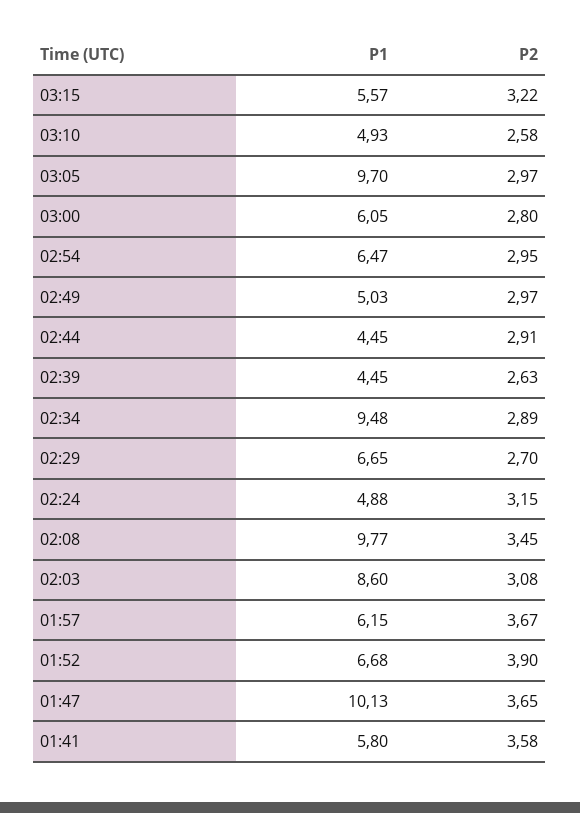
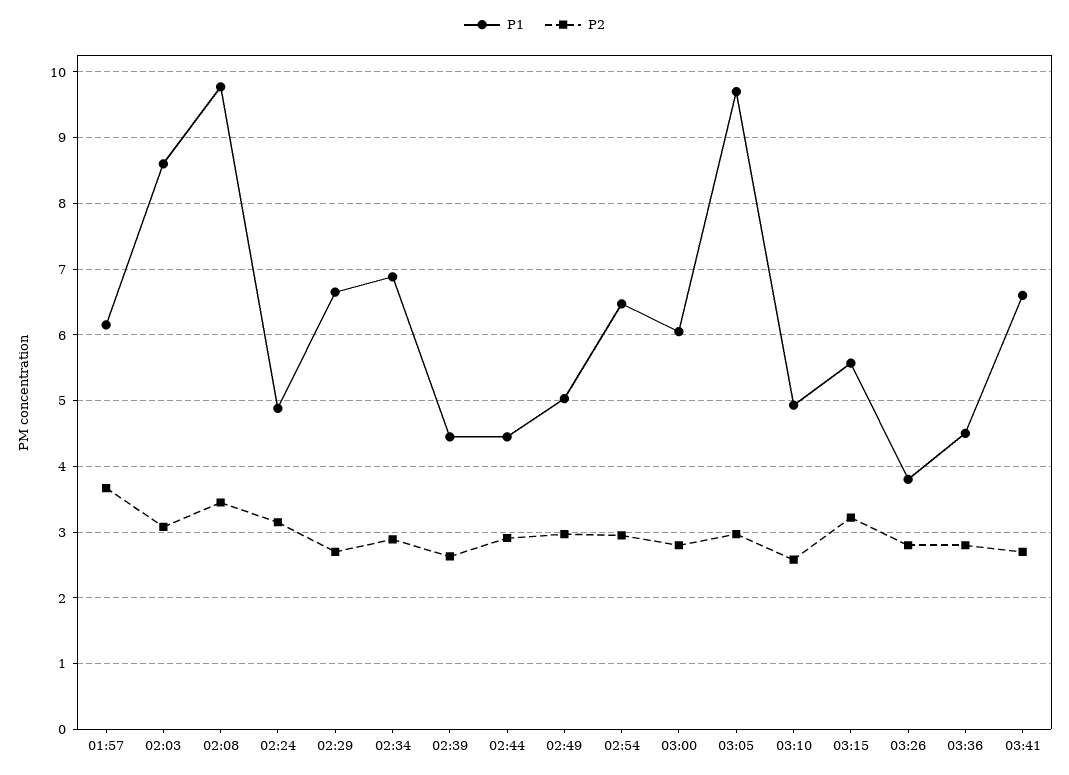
P1, 02:34: 9.48 -> 6.9
P1, 01:52: 6.68 -> none
P2, 01:52: 3.9 -> none
P1, 01:47: 10.13 -> none
P2, 01:47: 3.65 -> none
P1, 01:41: 5.8 -> none
P2, 01:41: 3.58 -> none
P1, 03:26: none -> 3.8
P2, 03:26: none -> 2.8
P1, 03:36: none -> 4.5
P2, 03:36: none -> 2.8
P1, 03:41: none -> 6.6
P2, 03:41: none -> 2.7

